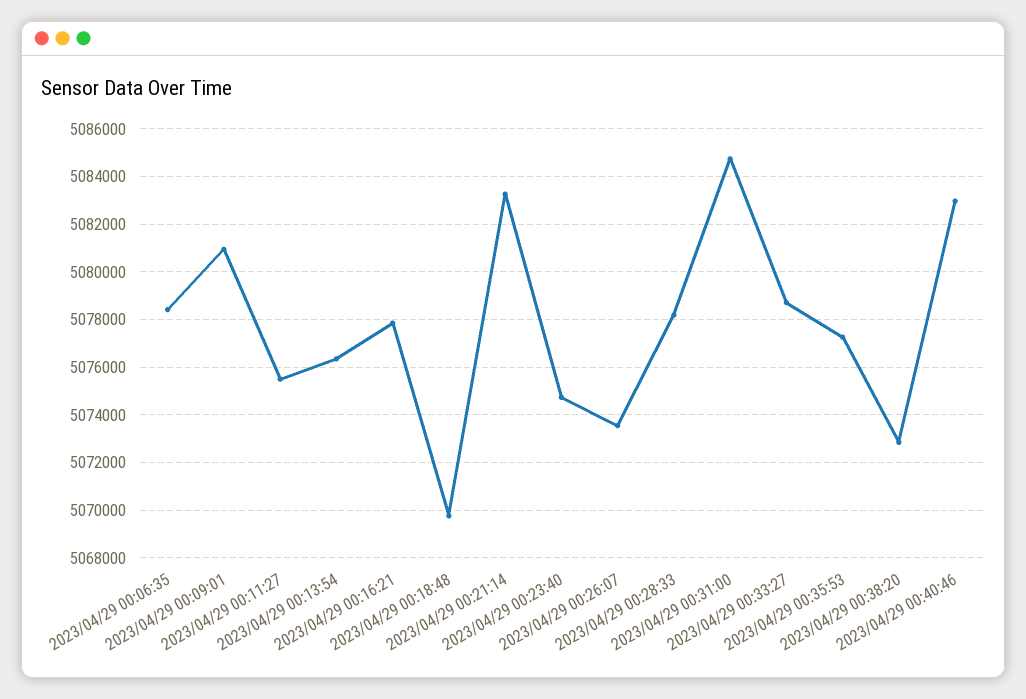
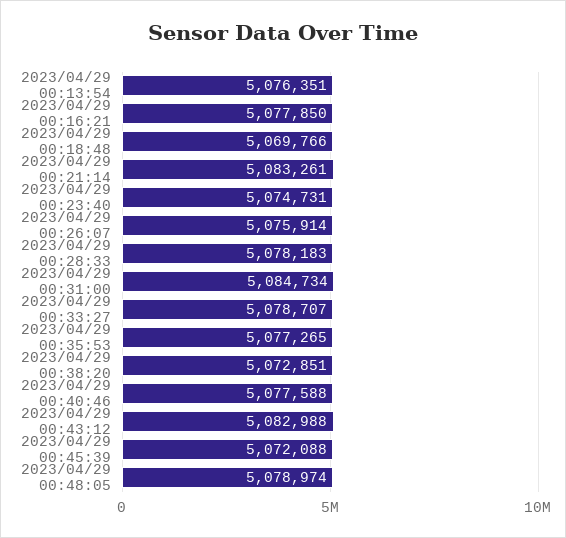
2023/04/29 00:06:35: 5078500 -> none
2023/04/29 00:09:01: 5081000 -> none
2023/04/29 00:11:27: 5075500 -> none
2023/04/29 00:26:07: 5073500 -> 5075914
2023/04/29 00:40:46: 5083000 -> 5077588
2023/04/29 00:43:12: none -> 5082988
2023/04/29 00:45:39: none -> 5072088
2023/04/29 00:48:05: none -> 5078974

